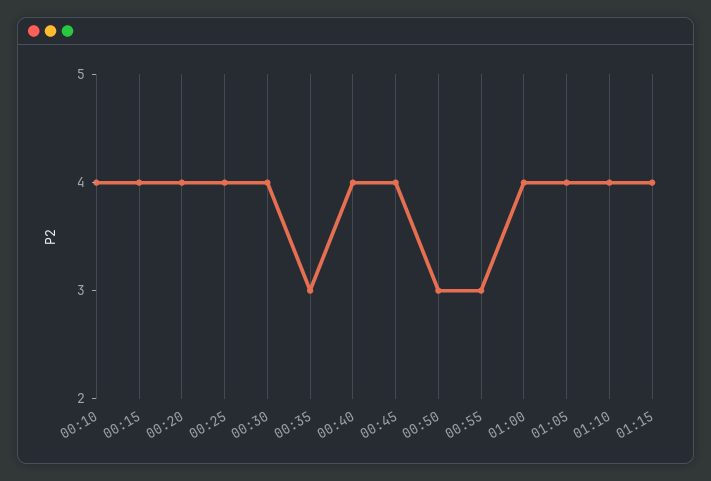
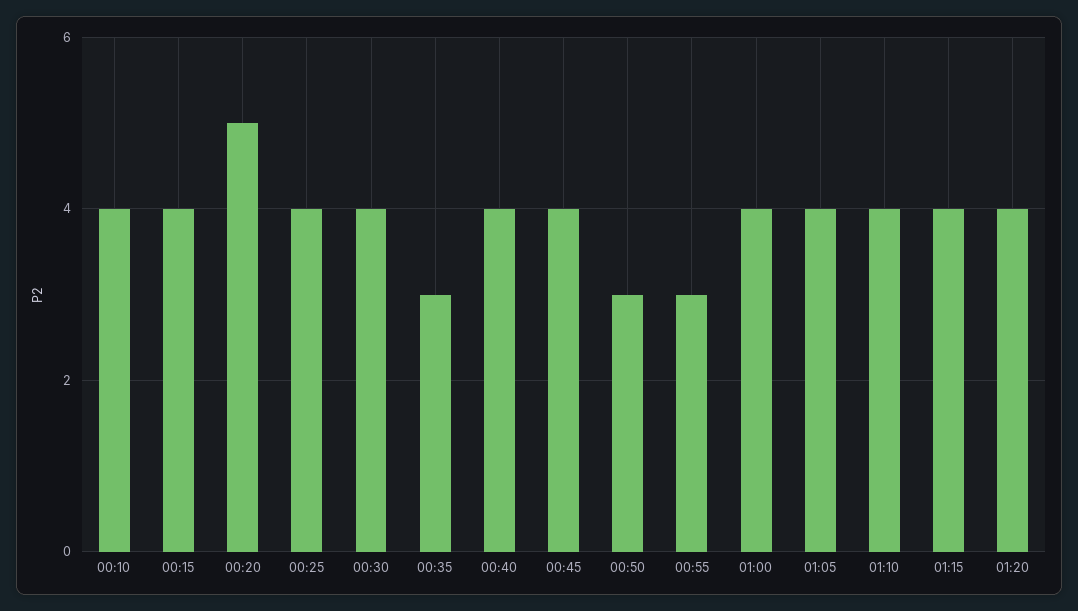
00:20: 4 -> 5
01:20: none -> 4

